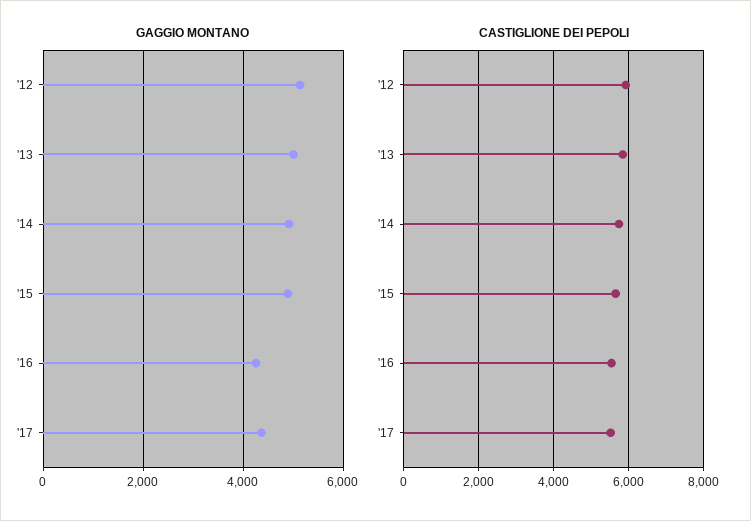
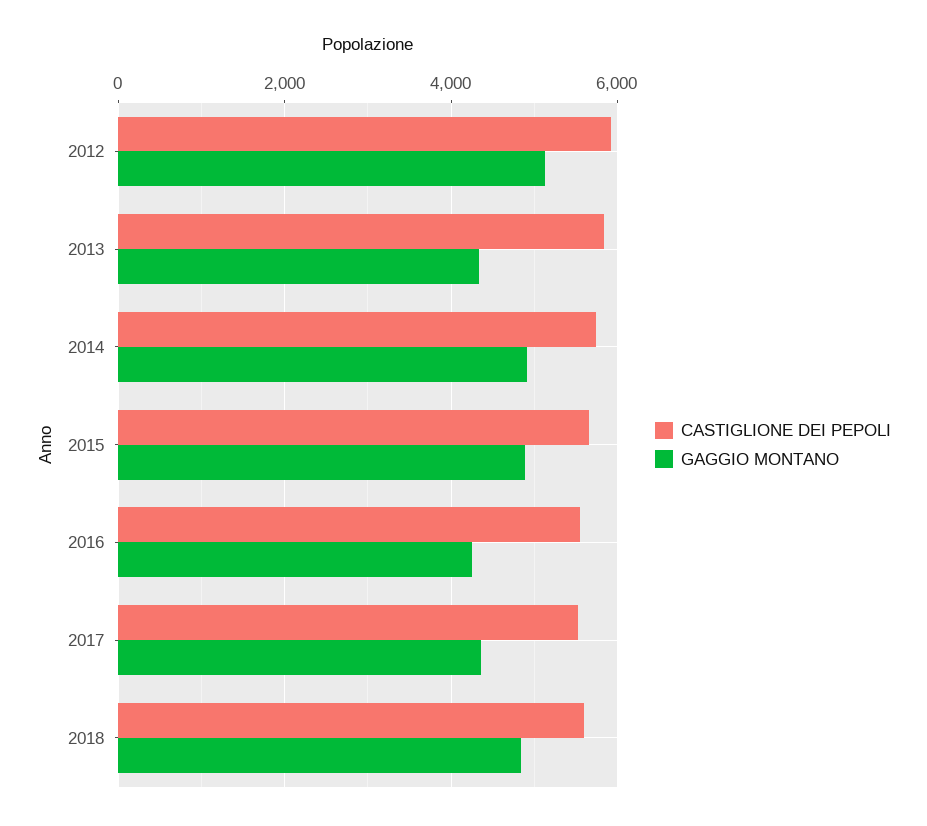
GAGGIO MONTANO, '13: 5000 -> 4400
CASTIGLIONE DEI PEPOLI, 2018: none -> 5600
GAGGIO MONTANO, 2018: none -> 4800

